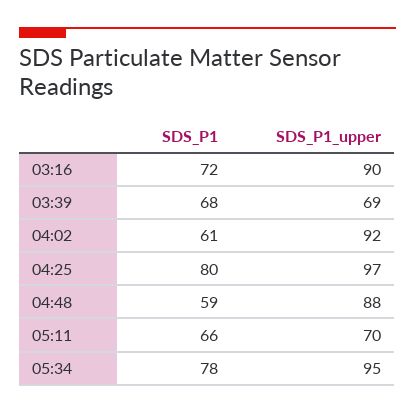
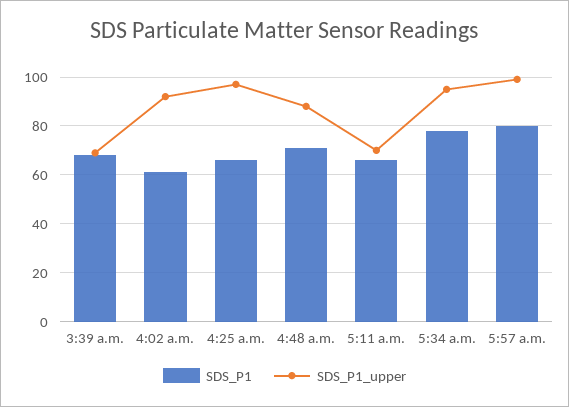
SDS_P1, 03:16: 72 -> none
SDS_P1_upper, 03:16: 90 -> none
SDS_P1, 04:25: 80 -> 65
SDS_P1, 04:48: 59 -> 70
SDS_P1, 5:57 a.m.: none -> 80
SDS_P1_upper, 5:57 a.m.: none -> 100

